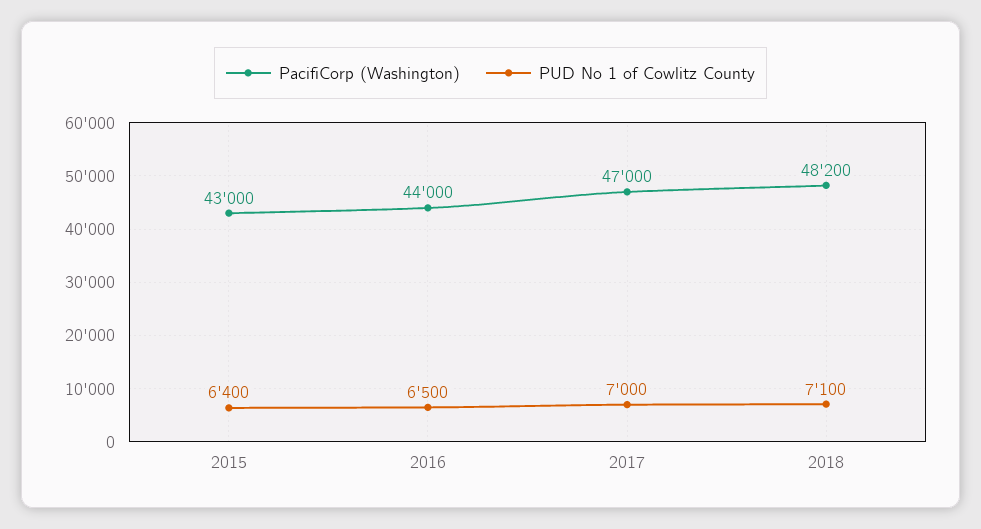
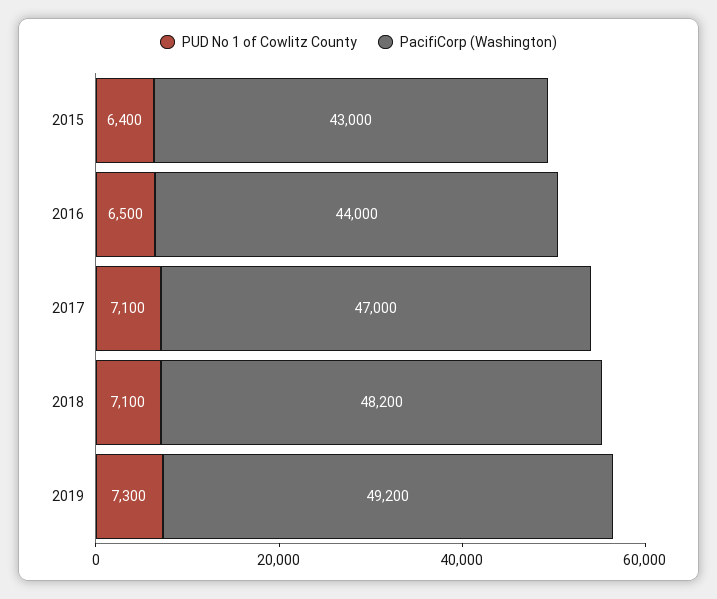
PUD No 1 of Cowlitz County, 2017: 7000 -> 7100
PUD No 1 of Cowlitz County, 2019: none -> 7300
PacifiCorp (Washington), 2019: none -> 49200

